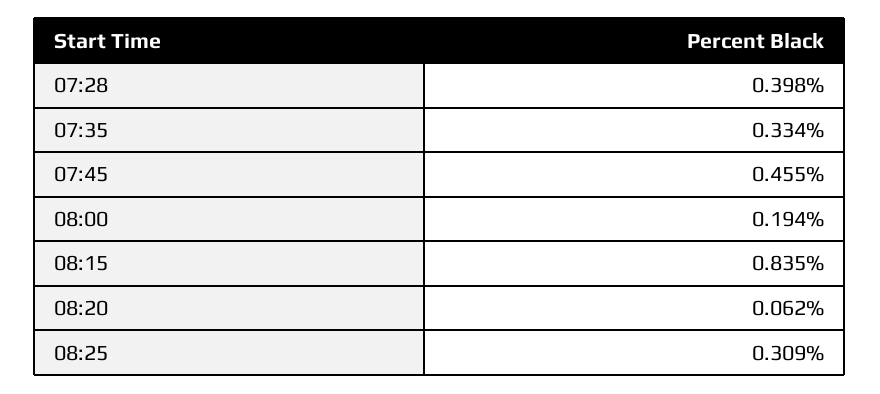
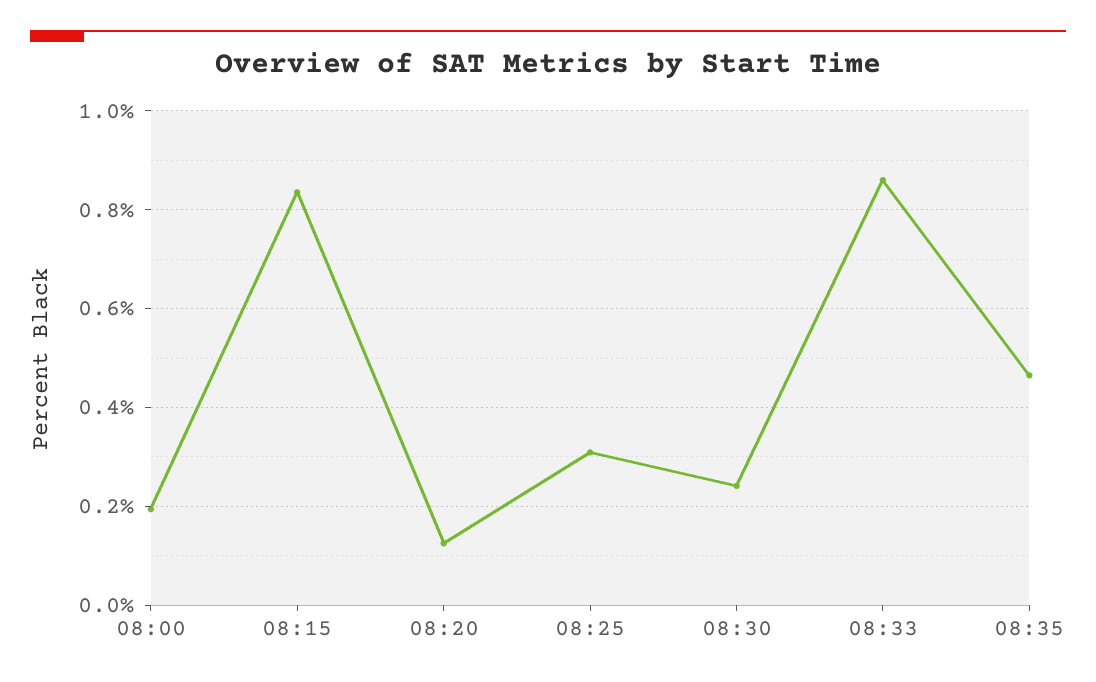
07:28: 0.398 -> none
07:35: 0.334 -> none
07:45: 0.455 -> none
08:20: 0.062 -> 0.12
08:30: none -> 0.24
08:33: none -> 0.86
08:35: none -> 0.46

